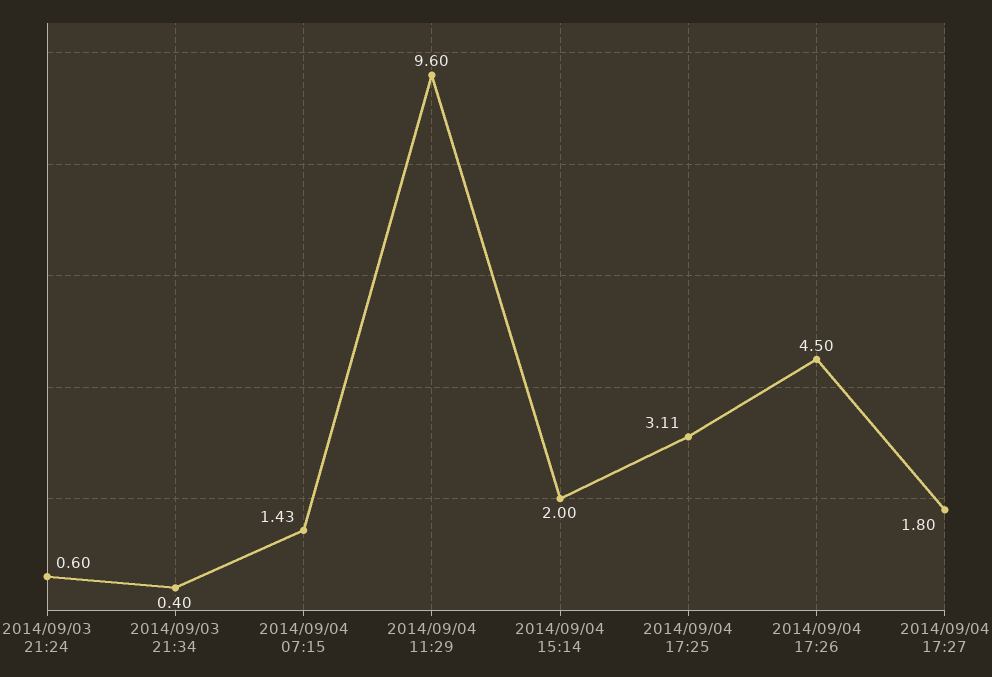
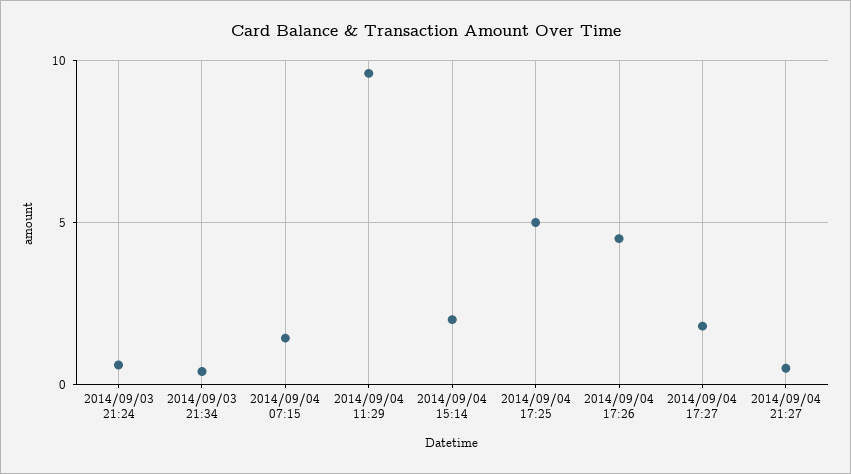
2014/09/04 17:25: 3.11 -> 5
2014/09/04 21:27: none -> 0.5

